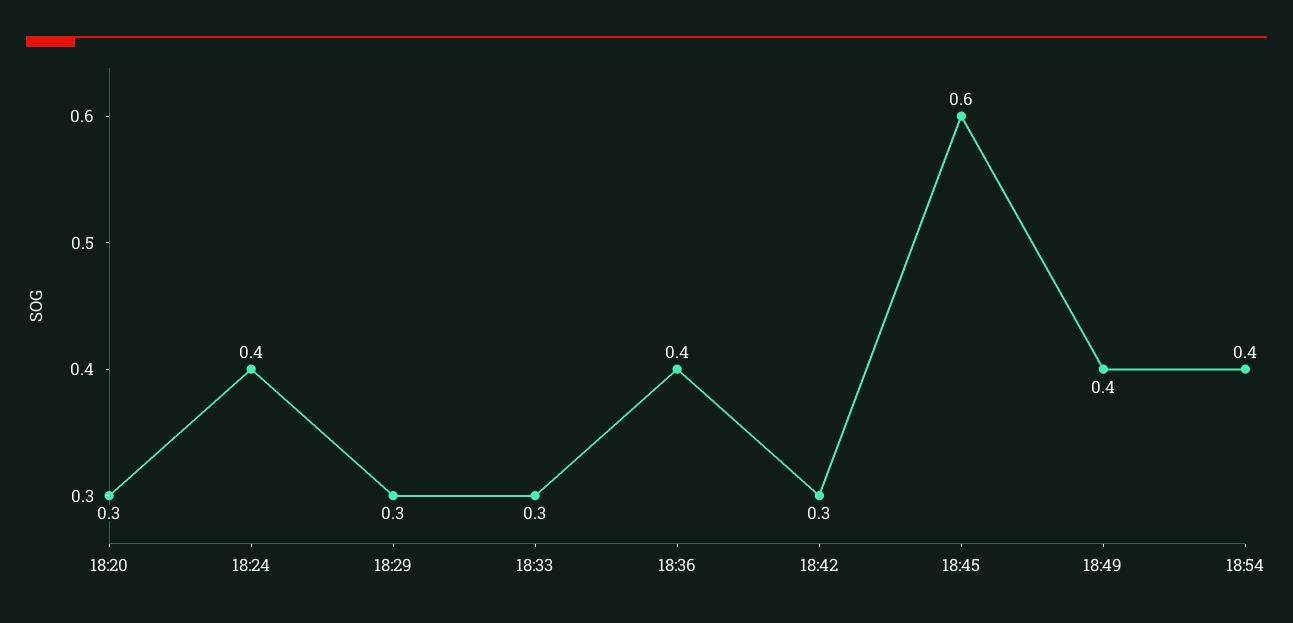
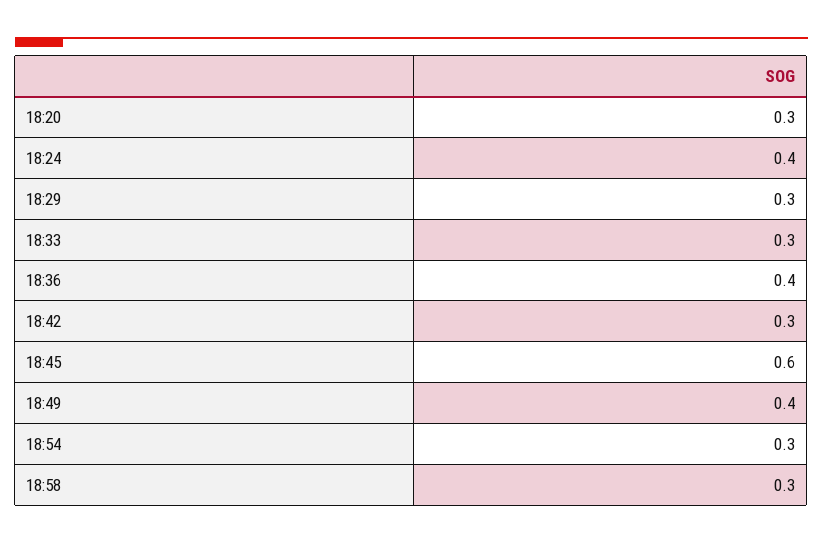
18:54: 0.4 -> 0.3
18:58: none -> 0.3

